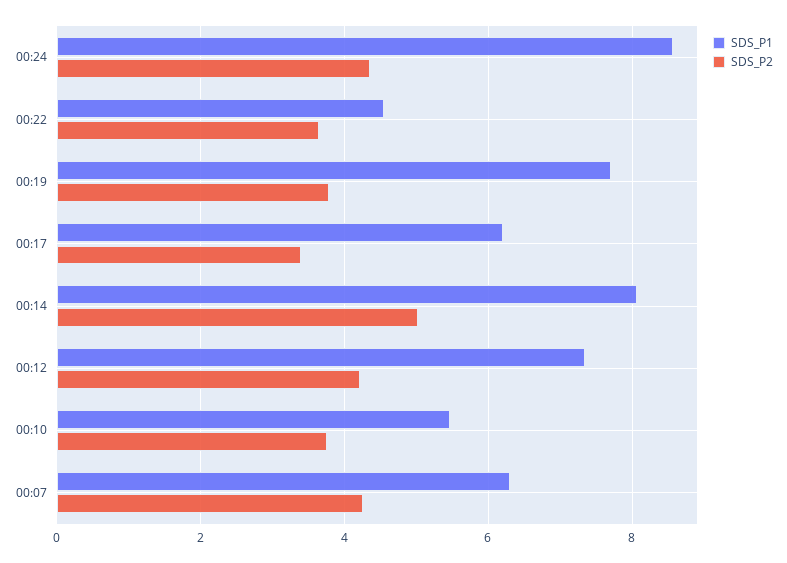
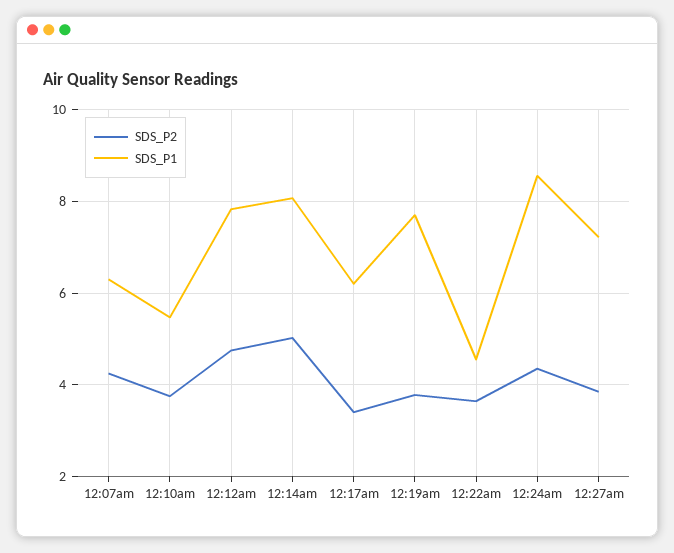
SDS_P1, 00:12: 7.4 -> 7.8
SDS_P2, 00:12: 4.2 -> 4.8
SDS_P2, 12:27am: none -> 3.8
SDS_P1, 12:27am: none -> 7.2

